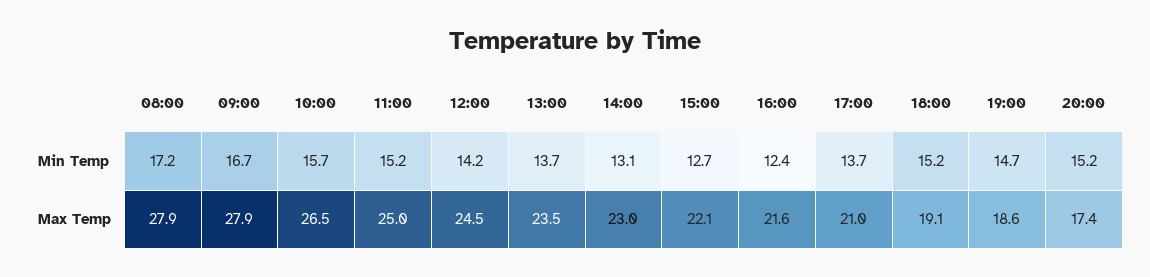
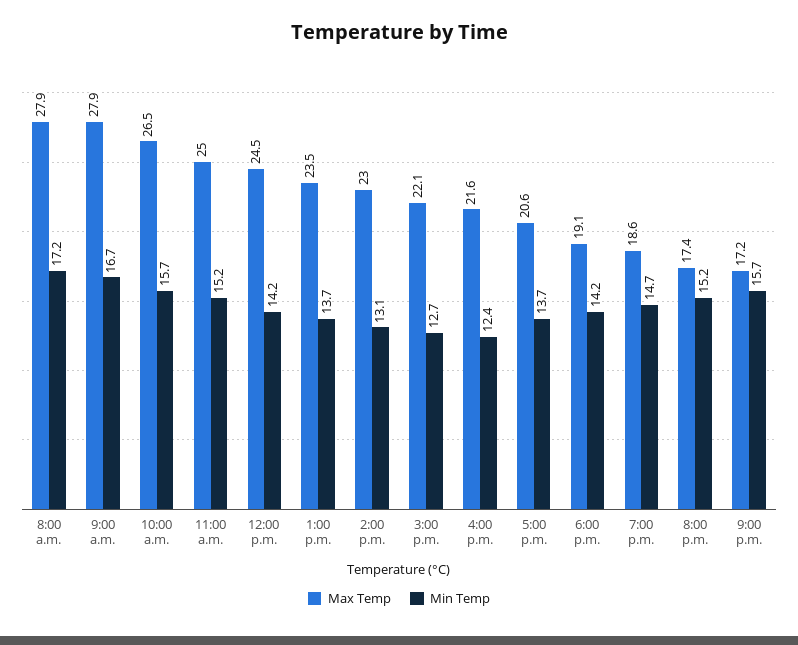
Min Temp, 18:00: 15.2 -> 14.2
Max Temp, 17:00: 21 -> 20.6
Max Temp, 9:00 p.m.: none -> 17.2
Min Temp, 9:00 p.m.: none -> 15.7

